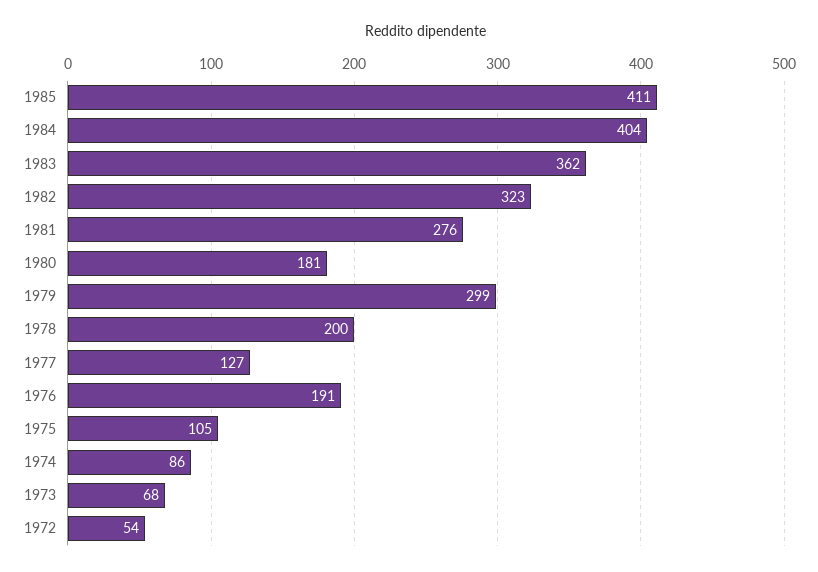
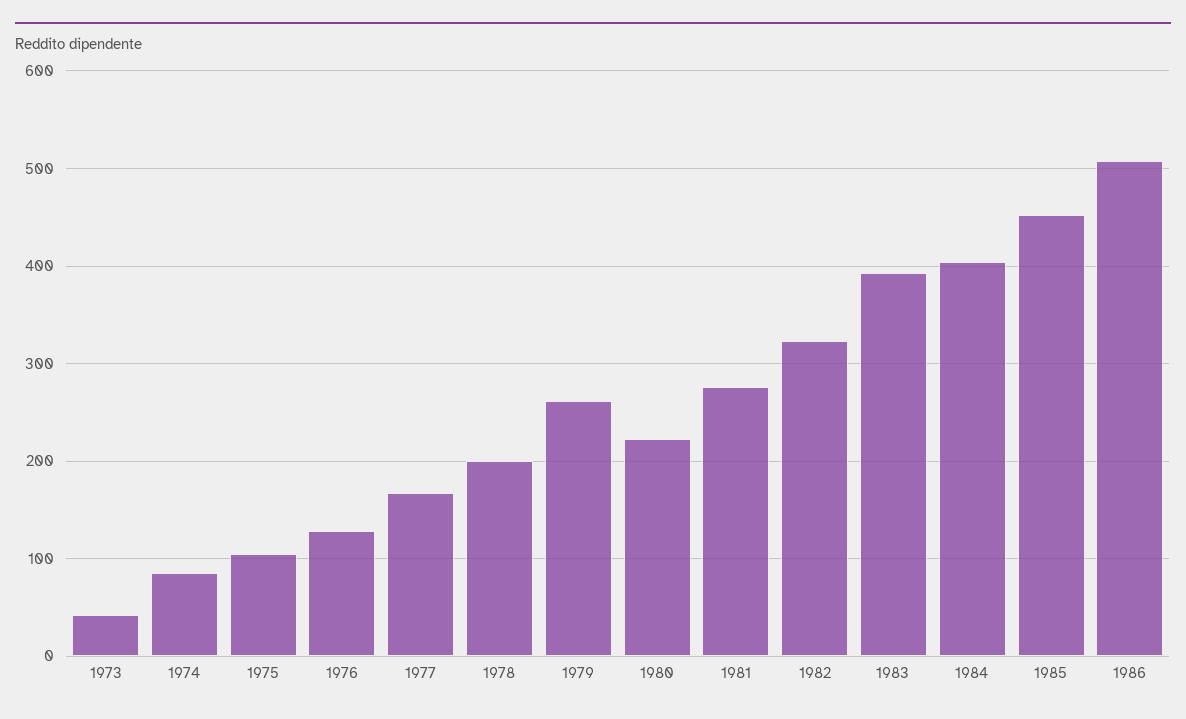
1985: 411 -> 450
1983: 362 -> 390
1980: 181 -> 220
1979: 299 -> 260
1977: 127 -> 170
1976: 191 -> 130
1973: 68 -> 40
1972: 54 -> none
1986: none -> 510

